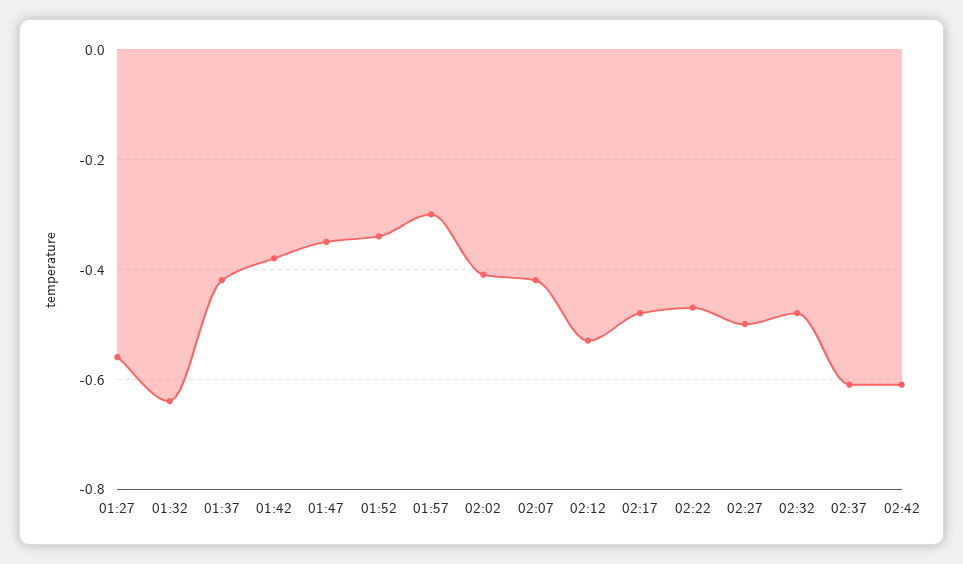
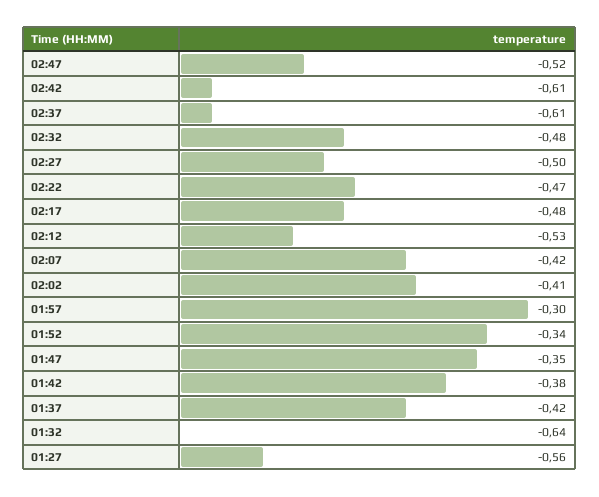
02:47: none -> -0.52

